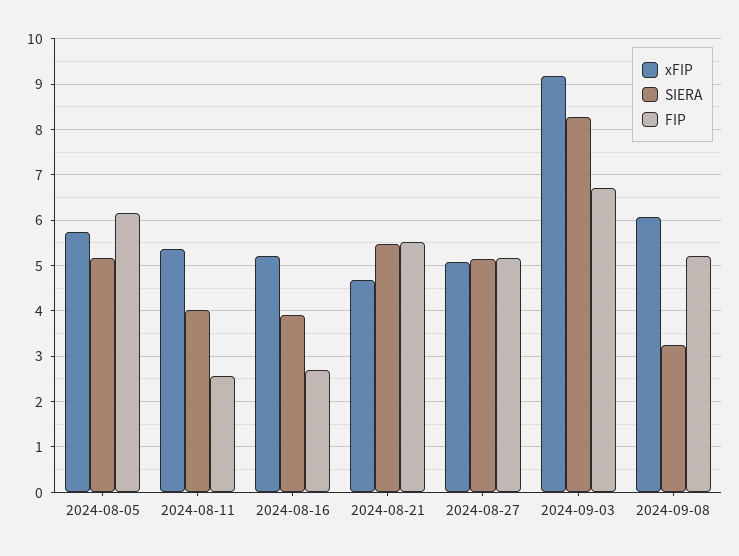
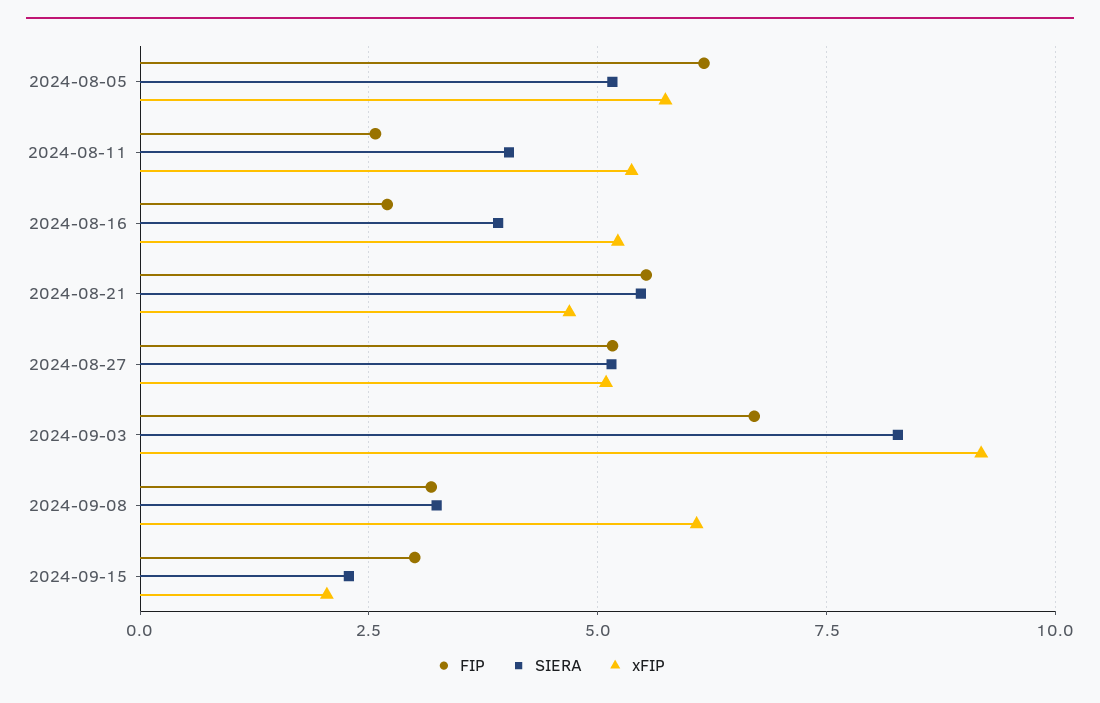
FIP, 2024-09-08: 5.2 -> 3.25
FIP, 2024-09-15: none -> 3
SIERA, 2024-09-15: none -> 2.25
xFIP, 2024-09-15: none -> 2

